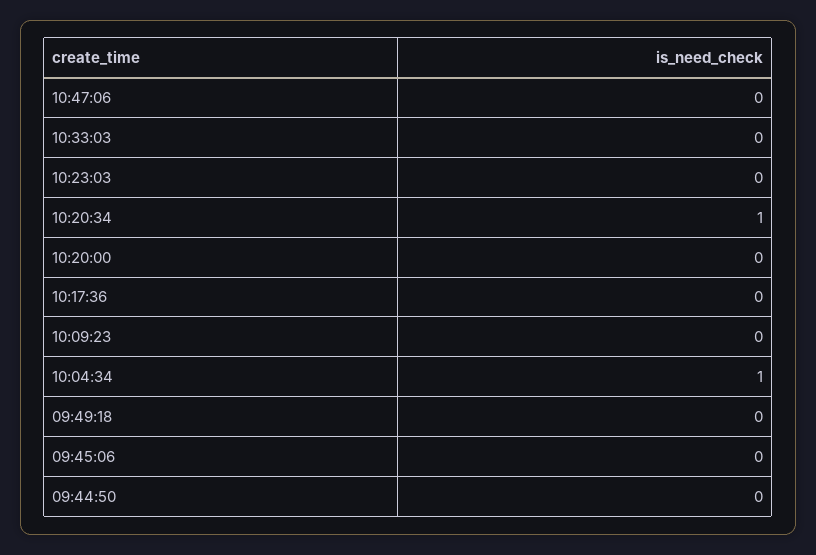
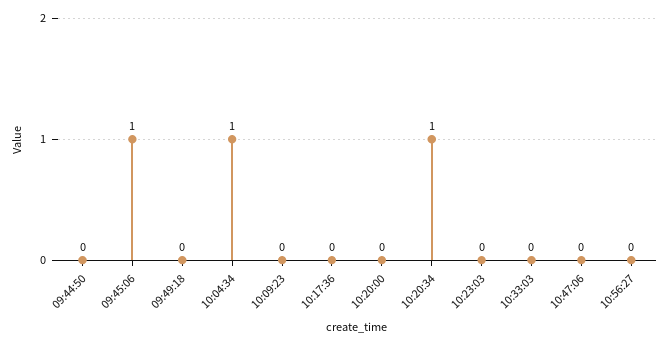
09:45:06: 0 -> 1
10:56:27: none -> 0

